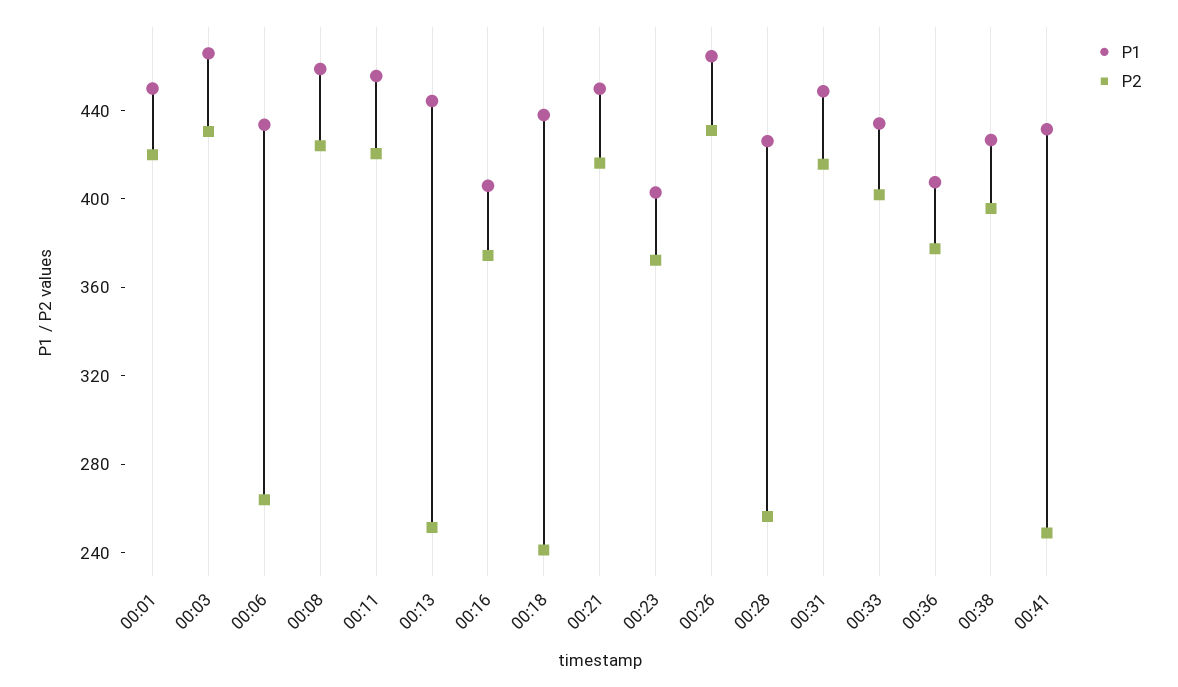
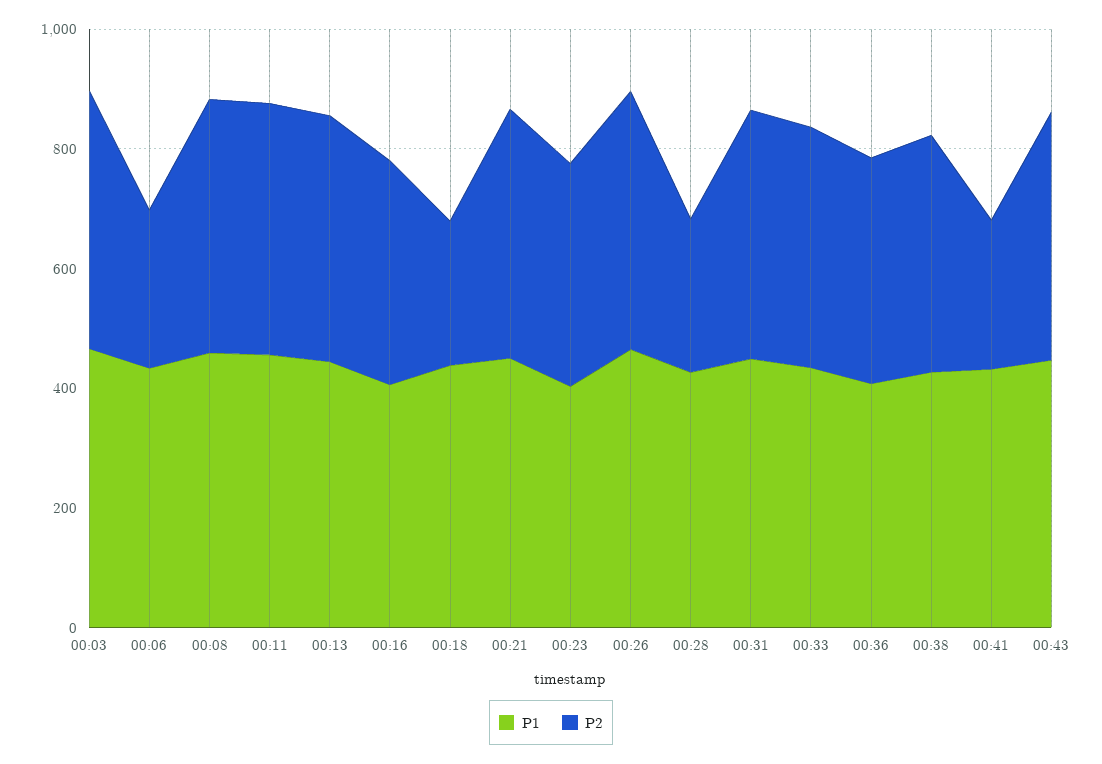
P1, 00:01: 450 -> none
P2, 00:01: 420 -> none
P2, 00:13: 250 -> 400
P1, 00:43: none -> 450
P2, 00:43: none -> 400

